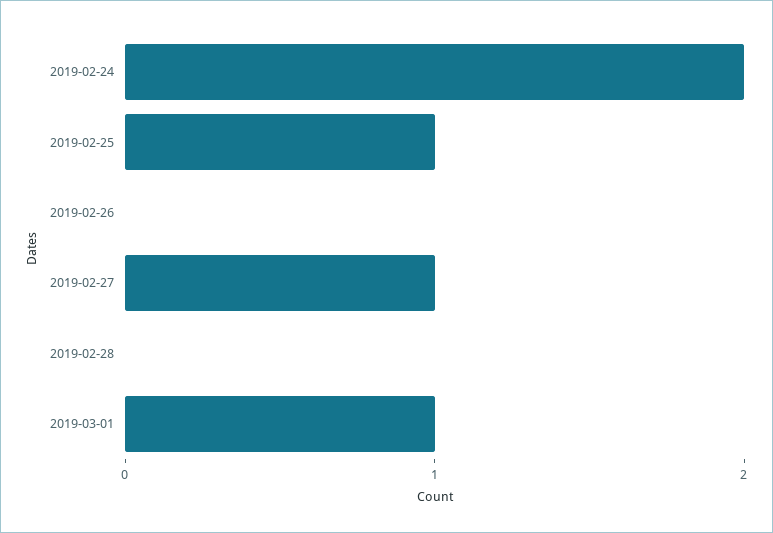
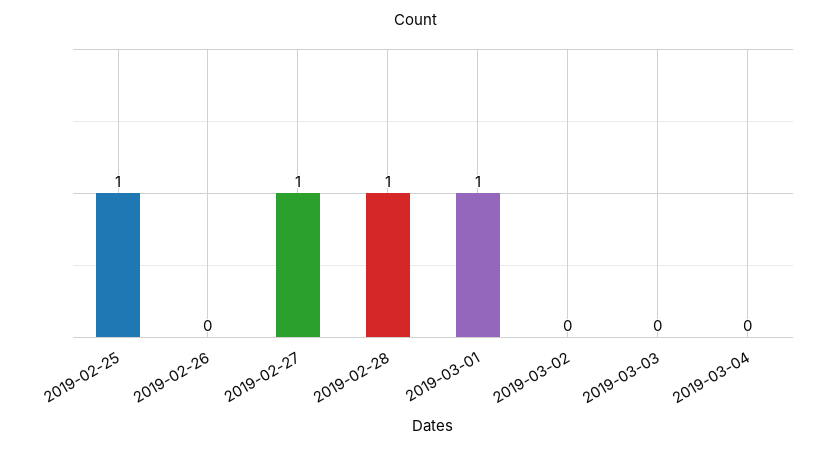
2019-02-24: 2 -> none
2019-02-28: 0 -> 1
2019-03-02: none -> 0
2019-03-03: none -> 0
2019-03-04: none -> 0

